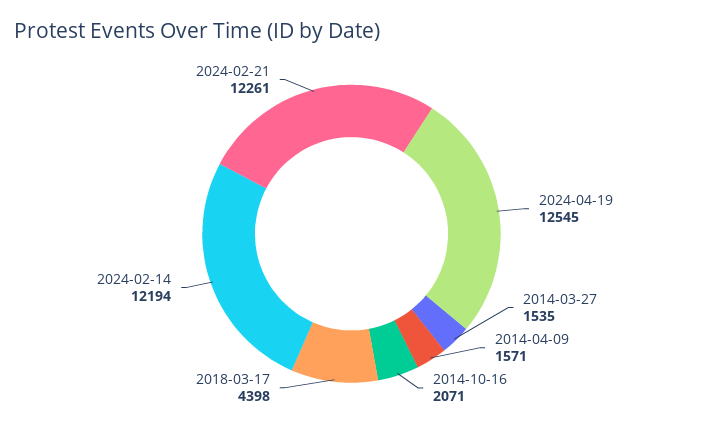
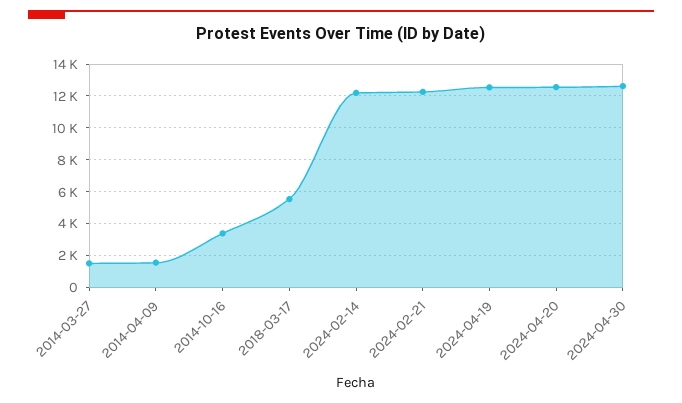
2014-10-16: 2071 -> 3500
2018-03-17: 4398 -> 5500
2024-04-20: none -> 12500
2024-04-30: none -> 12500

